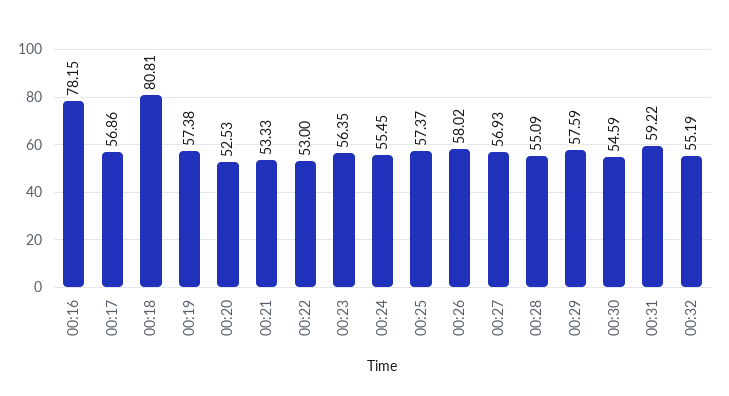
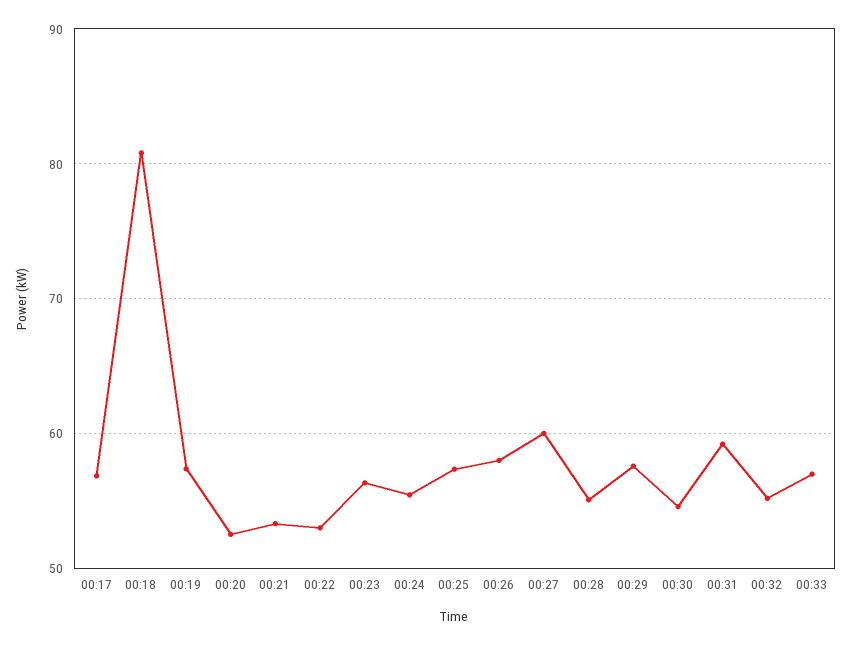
00:16: 78.15 -> none
00:27: 56.93 -> 60
00:33: none -> 57

